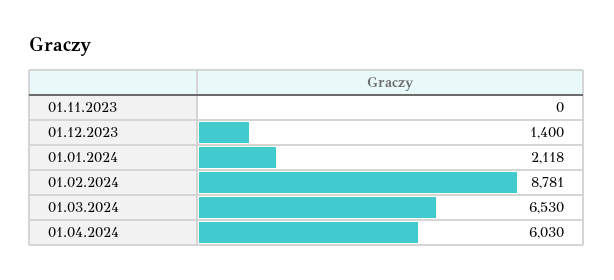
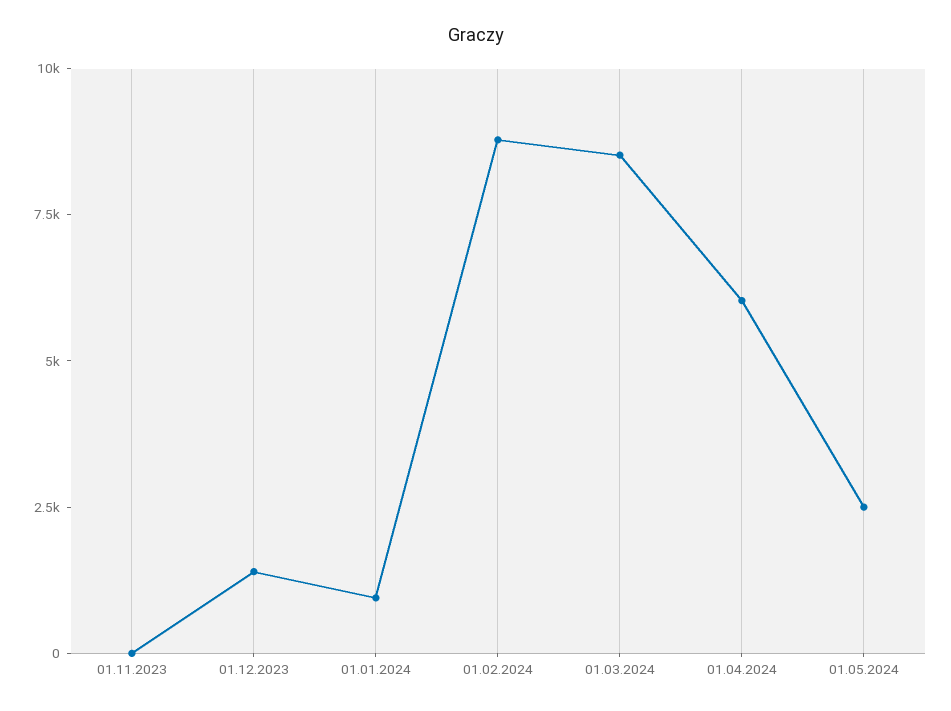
01.01.2024: 2118 -> 1000
01.03.2024: 6530 -> 8500
01.05.2024: none -> 2500

